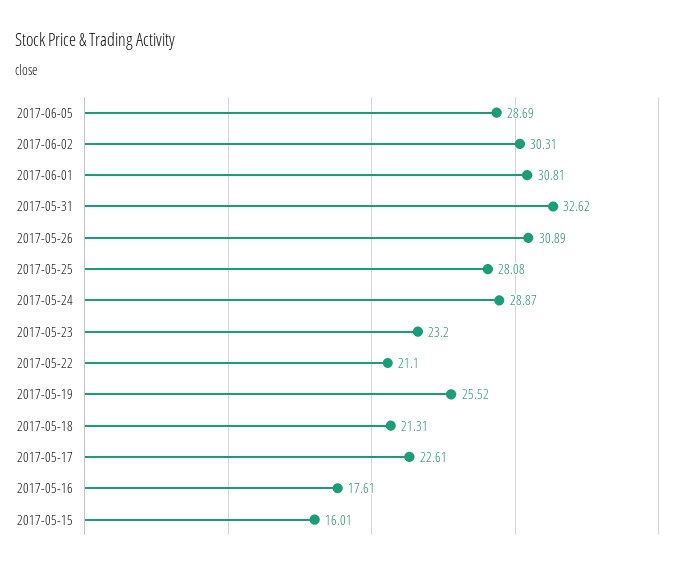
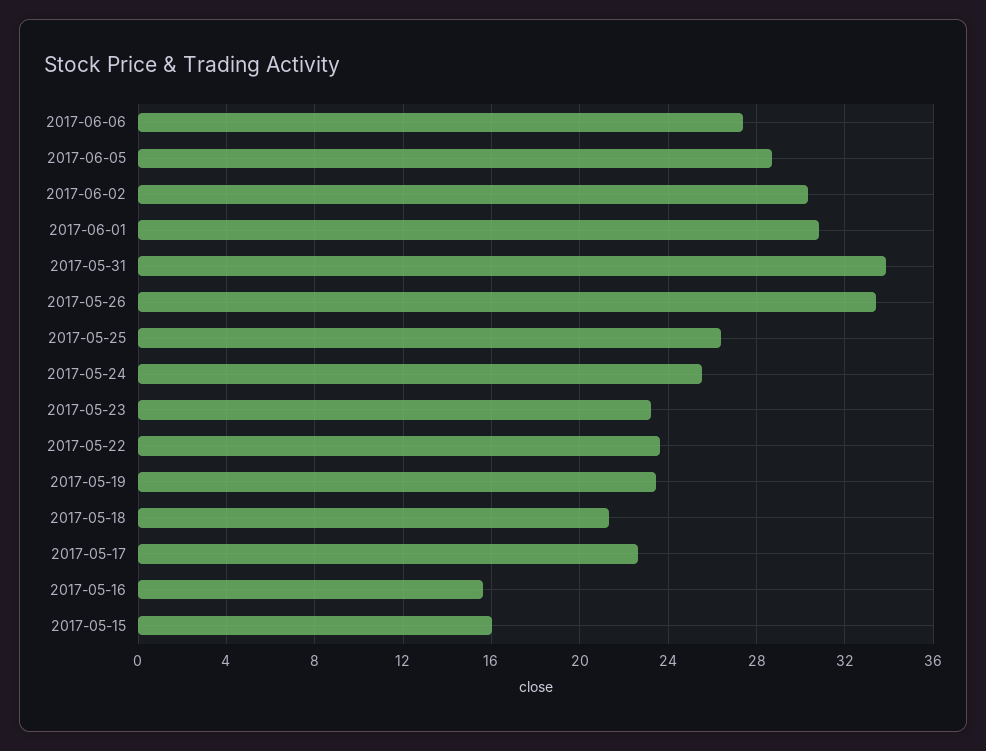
2017-05-31: 32.62 -> 34
2017-05-26: 30.89 -> 33.5
2017-05-25: 28.08 -> 26.5
2017-05-24: 28.87 -> 25.5
2017-05-22: 21.1 -> 23.5
2017-05-19: 25.52 -> 23.5
2017-05-16: 17.61 -> 15.5
2017-06-06: none -> 27.5

